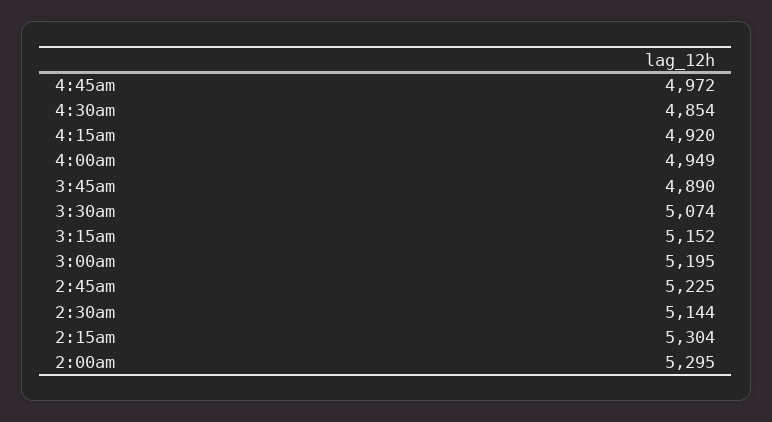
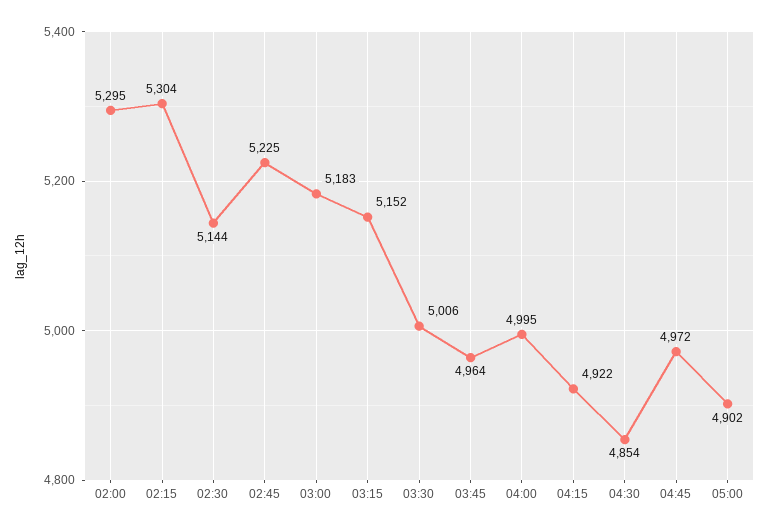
4:15am: 4920 -> 4922
4:00am: 4949 -> 4995
3:45am: 4890 -> 4964
3:30am: 5074 -> 5006
3:00am: 5195 -> 5183
05:00: none -> 4902

